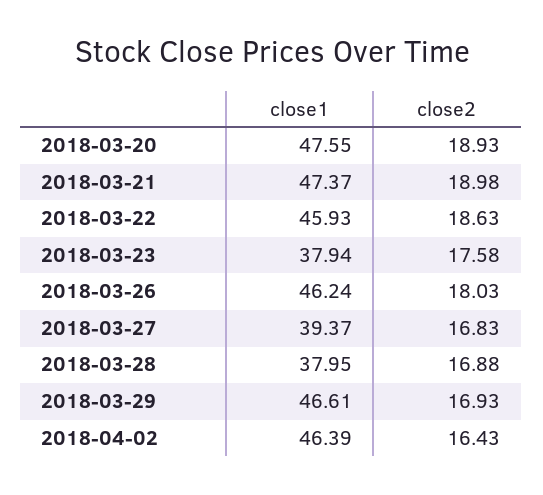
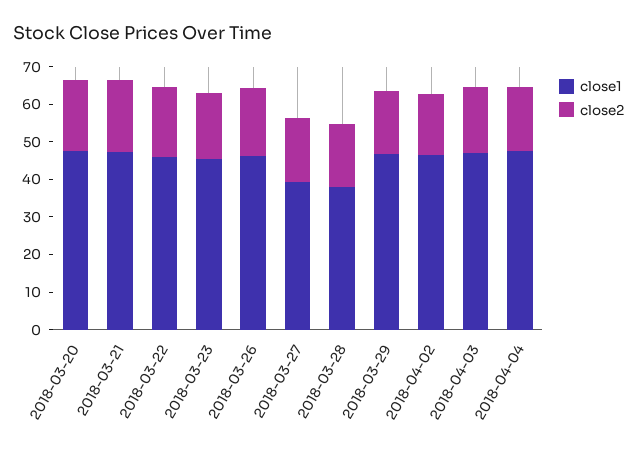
close1, 2018-03-23: 37.94 -> 45
close1, 2018-04-03: none -> 47.5
close2, 2018-04-03: none -> 17.5
close1, 2018-04-04: none -> 47.5
close2, 2018-04-04: none -> 17.5

